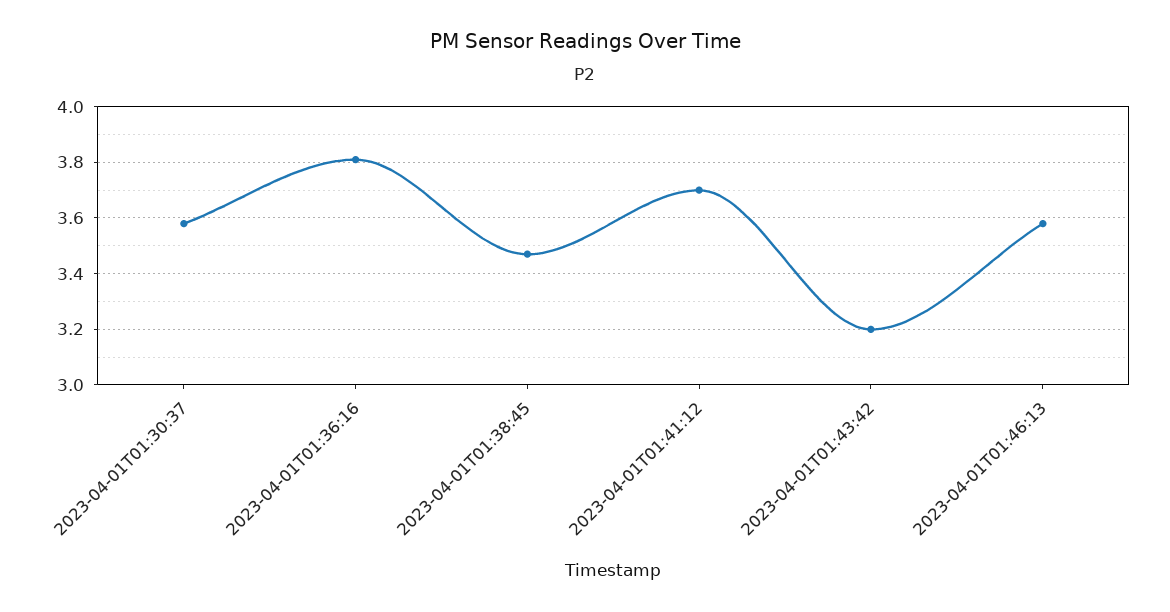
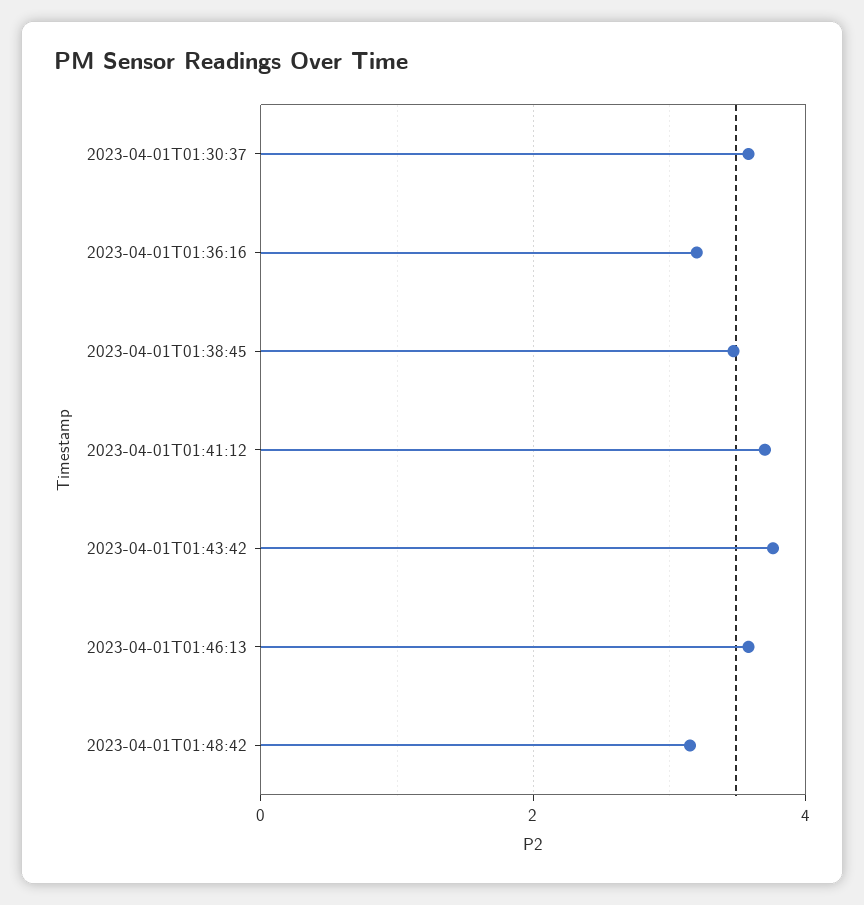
2023-04-01T01:36:16: 3.8 -> 3.2
2023-04-01T01:43:42: 3.2 -> 3.8
2023-04-01T01:48:42: none -> 3.2

